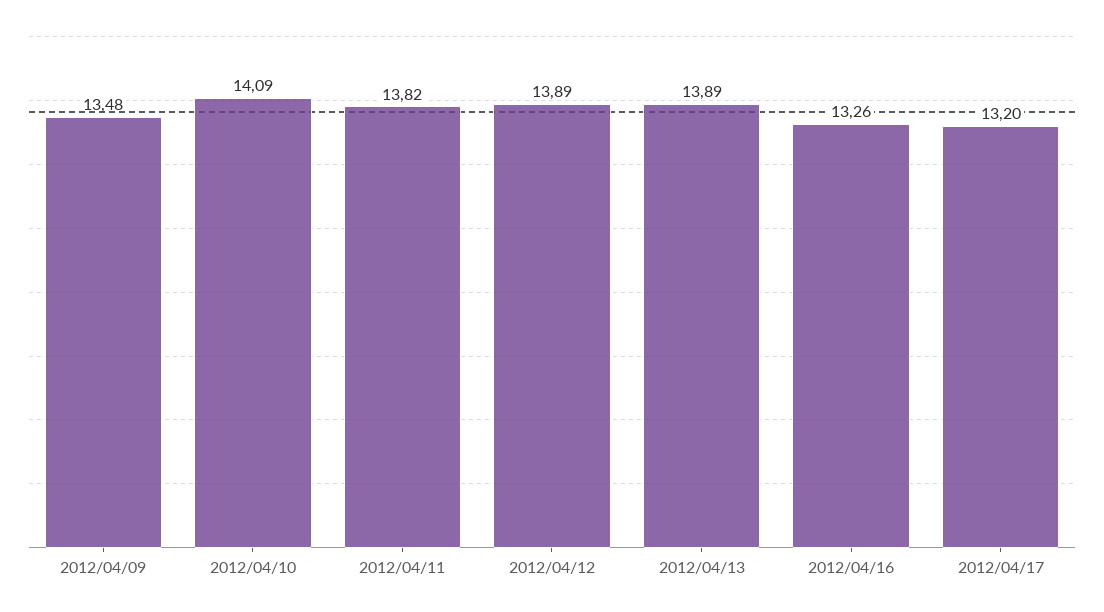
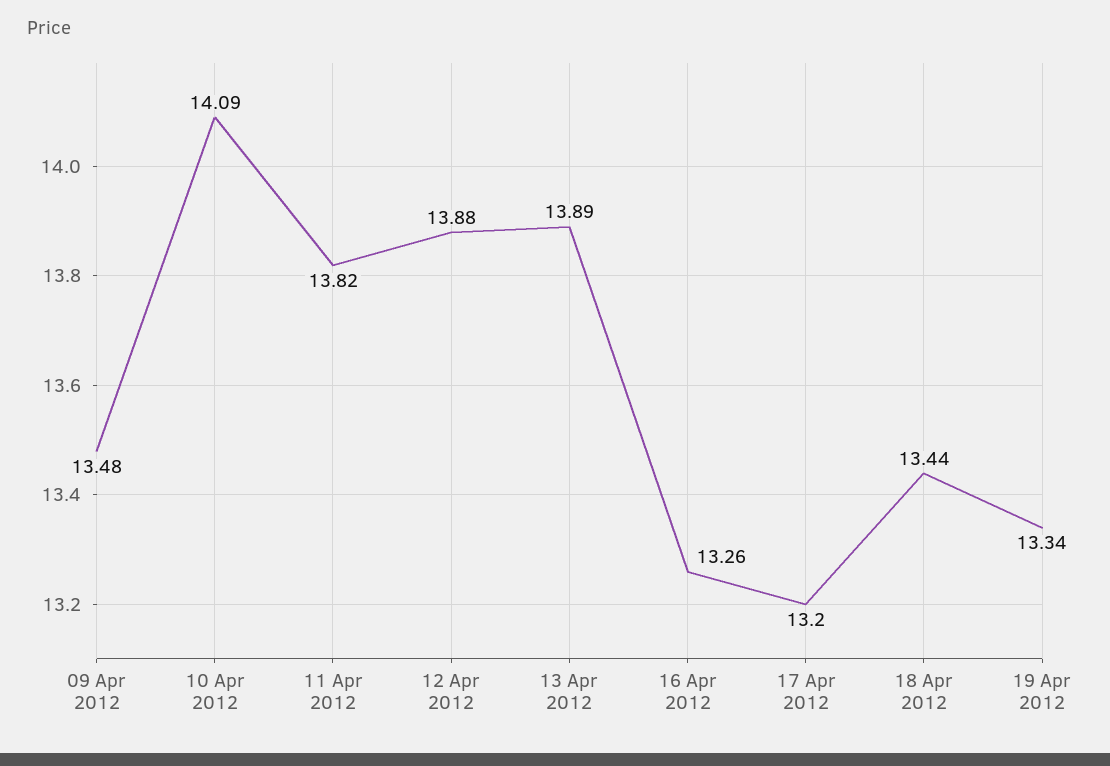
2012/04/12: 13.89 -> 13.88
18 Apr 2012: none -> 13.44
19 Apr 2012: none -> 13.34

